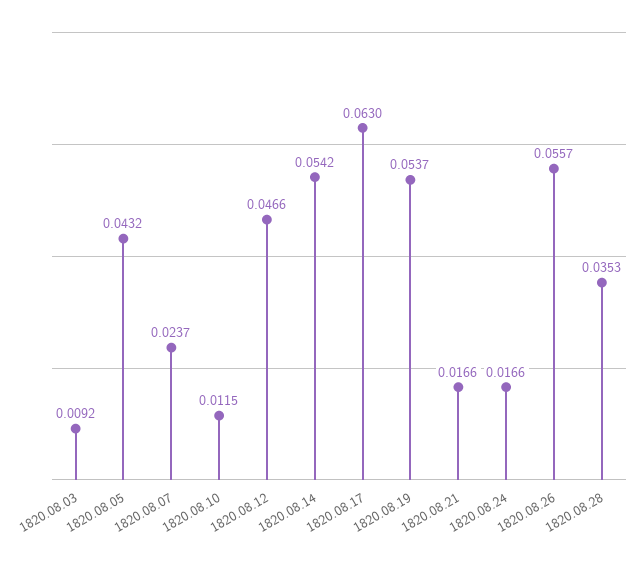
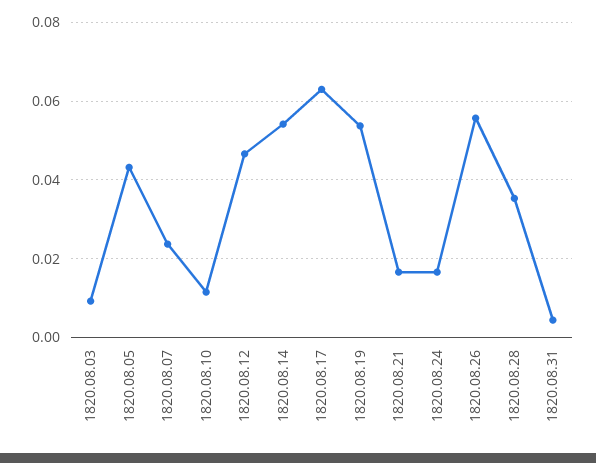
1820.08.31: none -> 0.004

